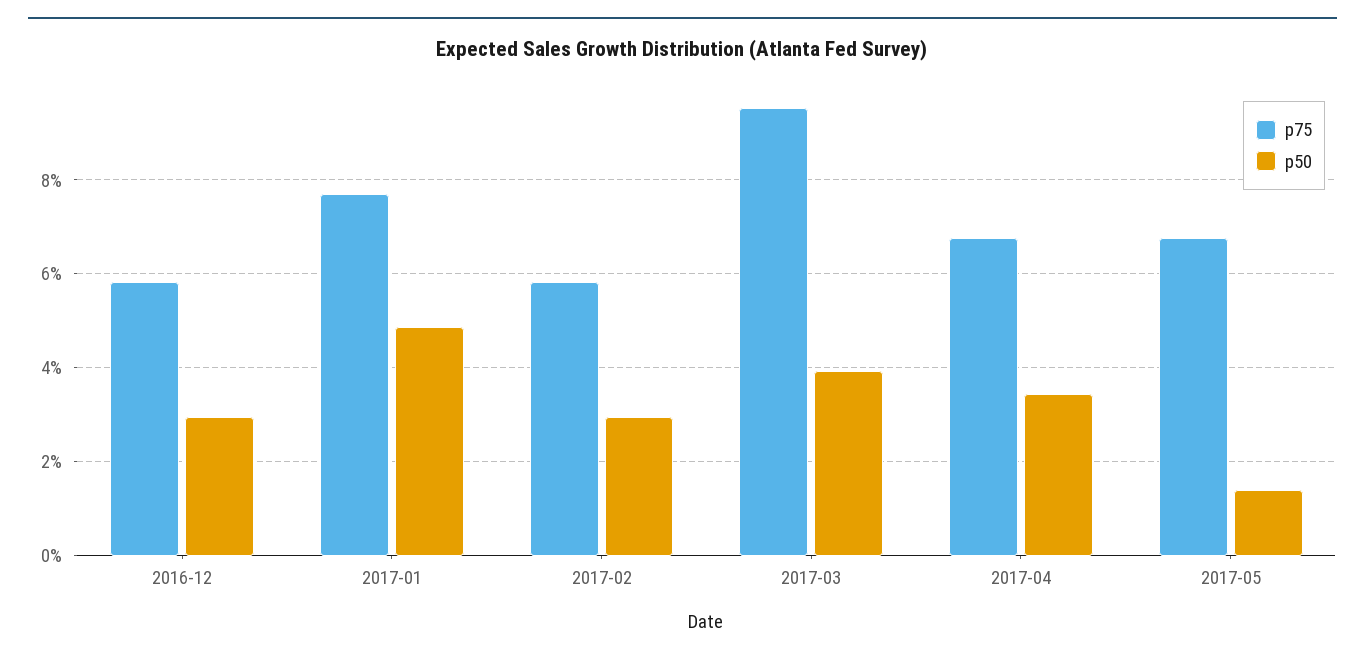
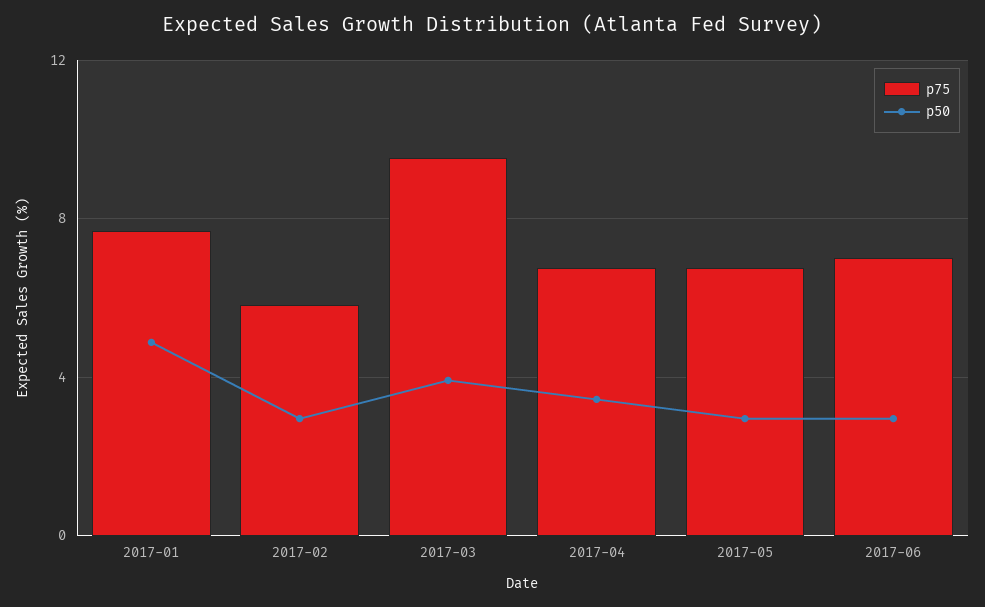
p75, 2016-12: 5.8 -> none
p50, 2016-12: 3 -> none
p50, 2017-05: 1.4 -> 3
p75, 2017-06: none -> 7
p50, 2017-06: none -> 3

